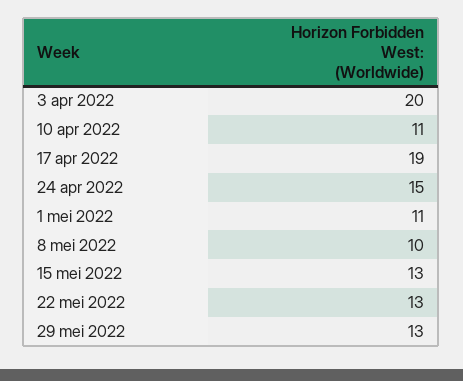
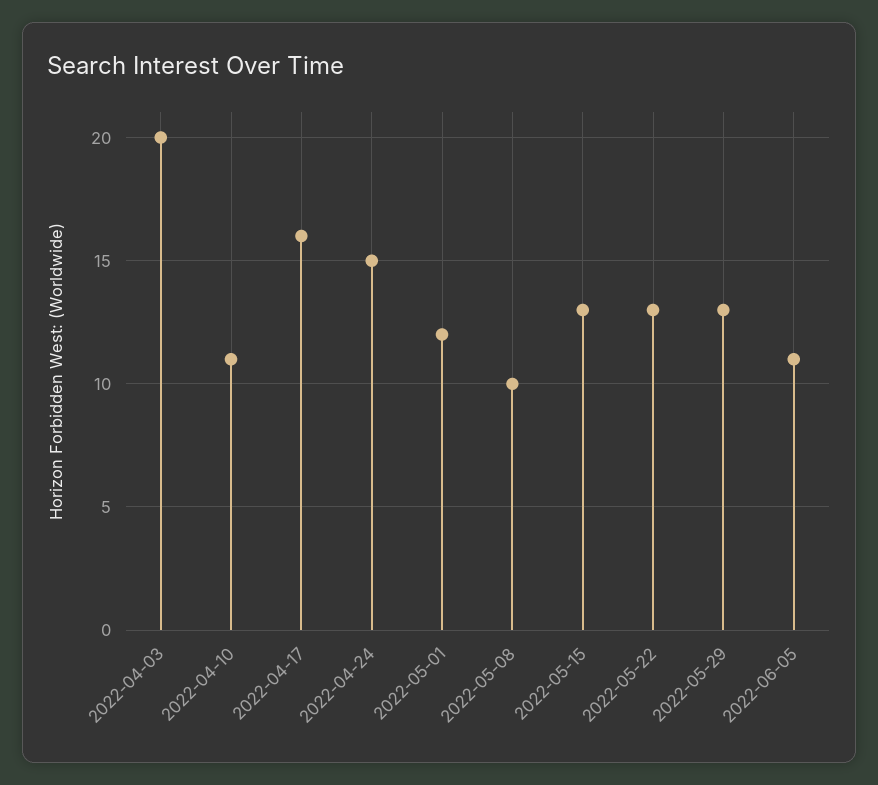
17 apr 2022: 19 -> 16
1 mei 2022: 11 -> 12
2022-06-05: none -> 11

